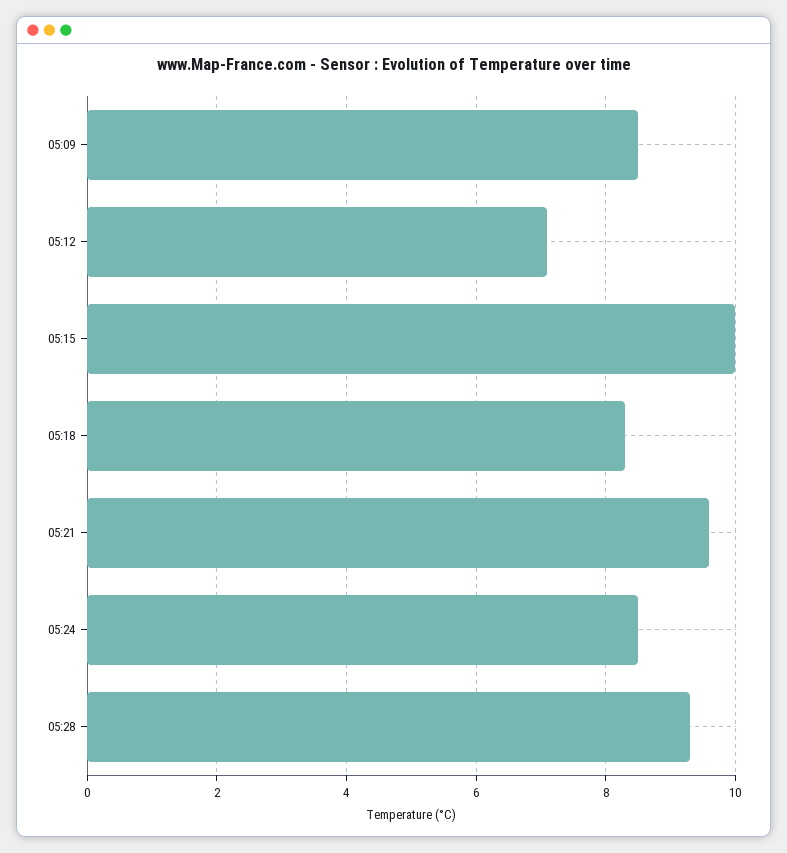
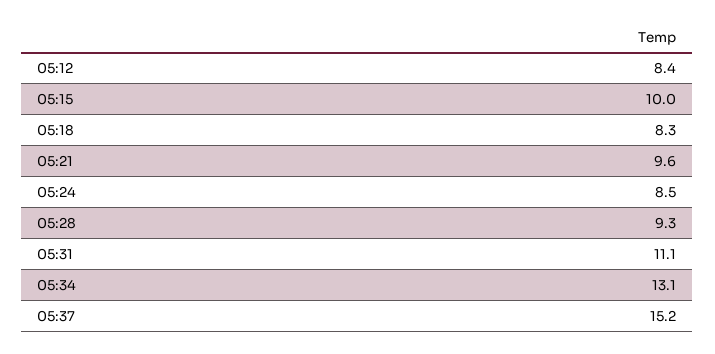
05:09: 8.5 -> none
05:12: 7 -> 8.4
05:31: none -> 11.1
05:34: none -> 13.1
05:37: none -> 15.2

